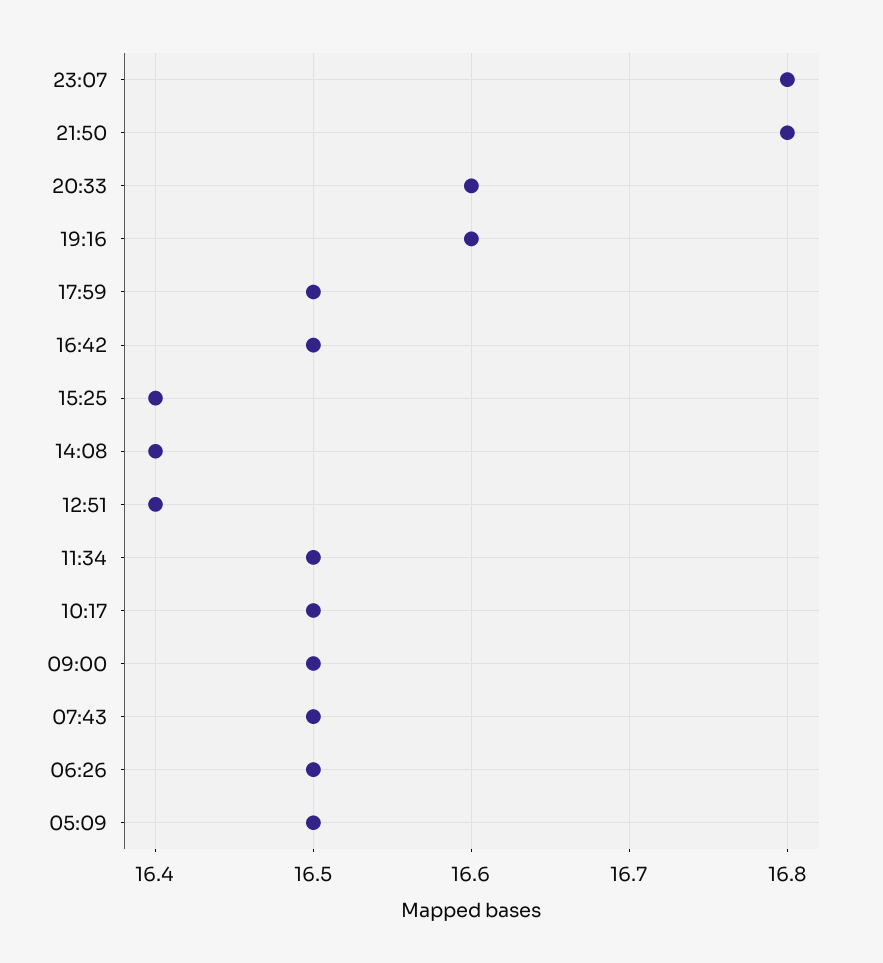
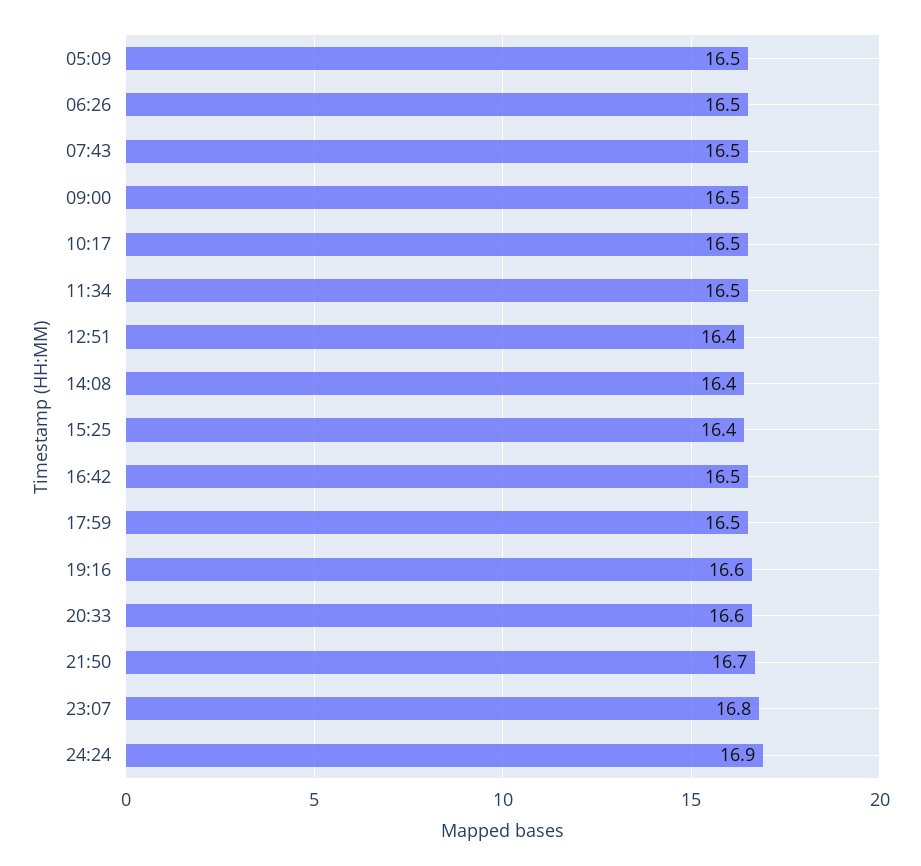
21:50: 16.8 -> 16.7
24:24: none -> 16.9

